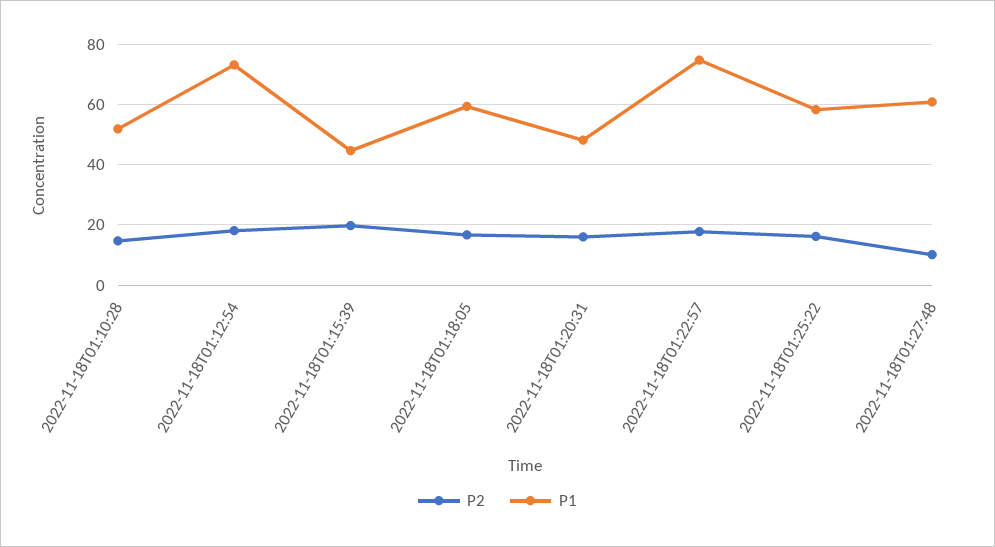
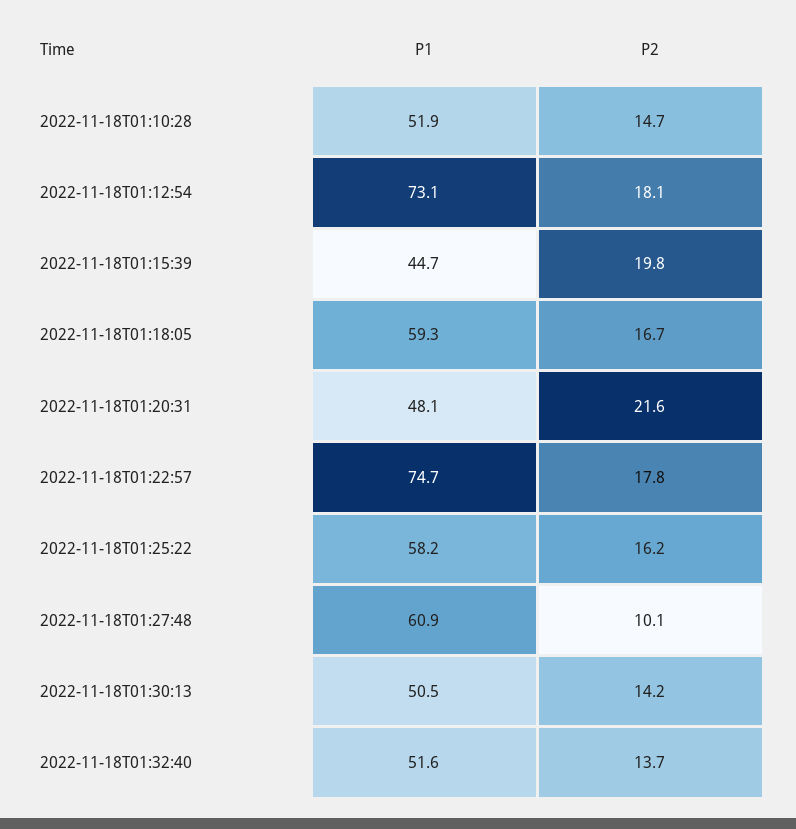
P2, 2022-11-18T01:20:31: 16 -> 21.6
P1, 2022-11-18T01:30:13: none -> 50.5
P2, 2022-11-18T01:30:13: none -> 14.2
P1, 2022-11-18T01:32:40: none -> 51.6
P2, 2022-11-18T01:32:40: none -> 13.7

